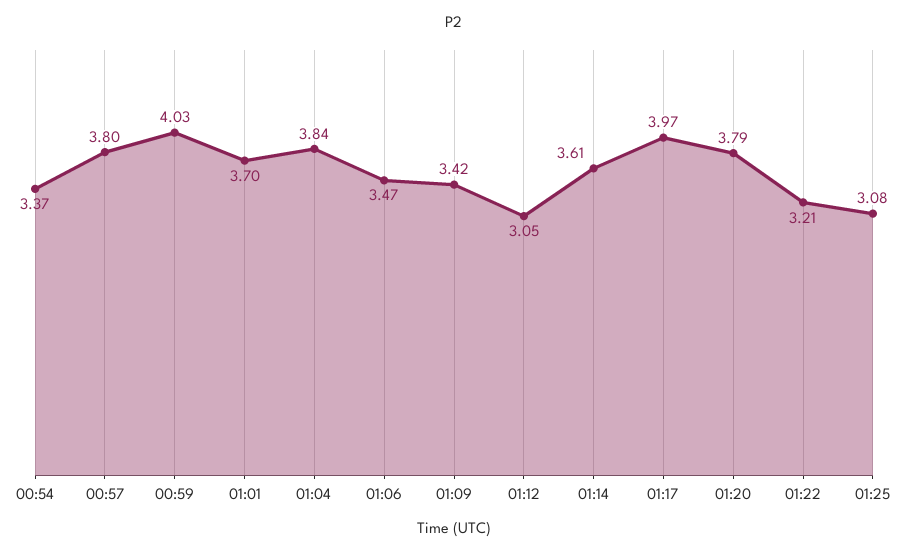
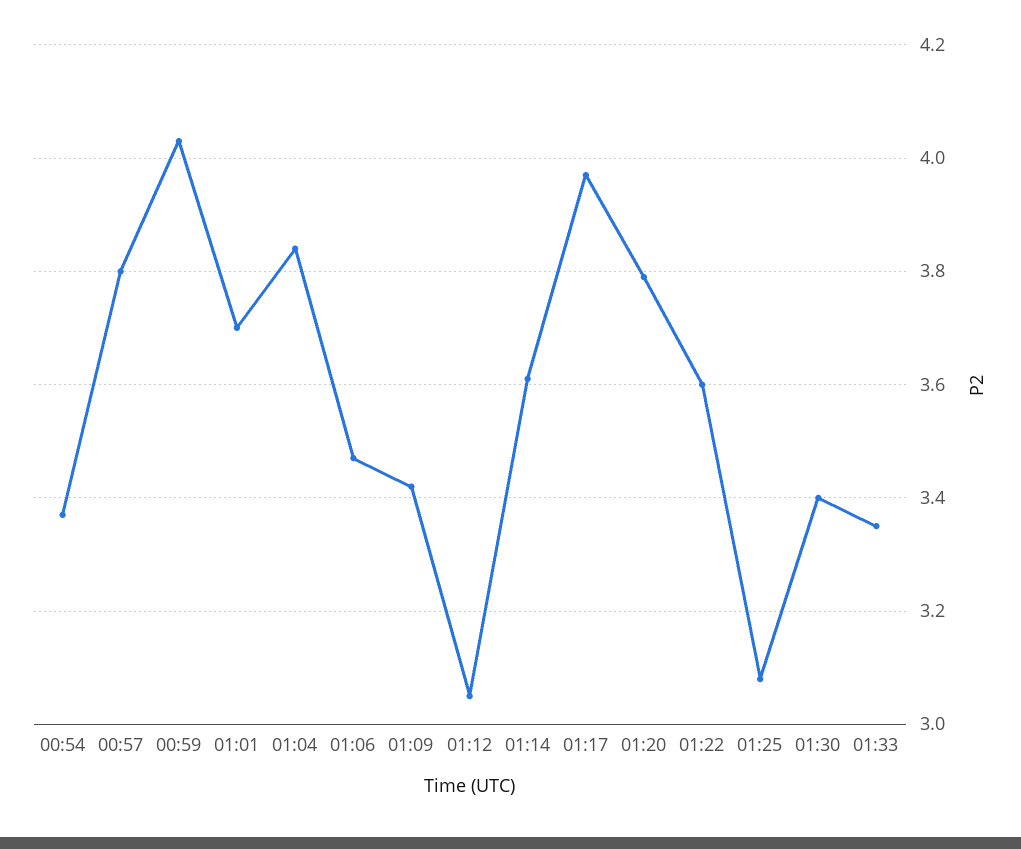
01:22: 3.21 -> 3.6
01:30: none -> 3.4
01:33: none -> 3.35

